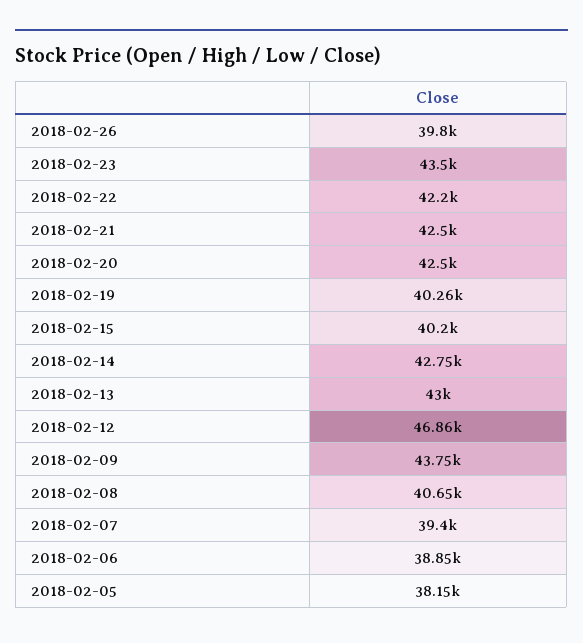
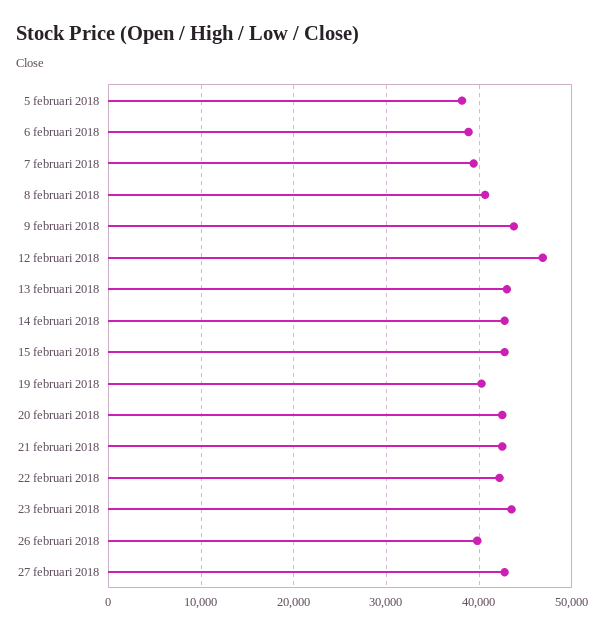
2018-02-15: 40200 -> 43000
27 februari 2018: none -> 43000

